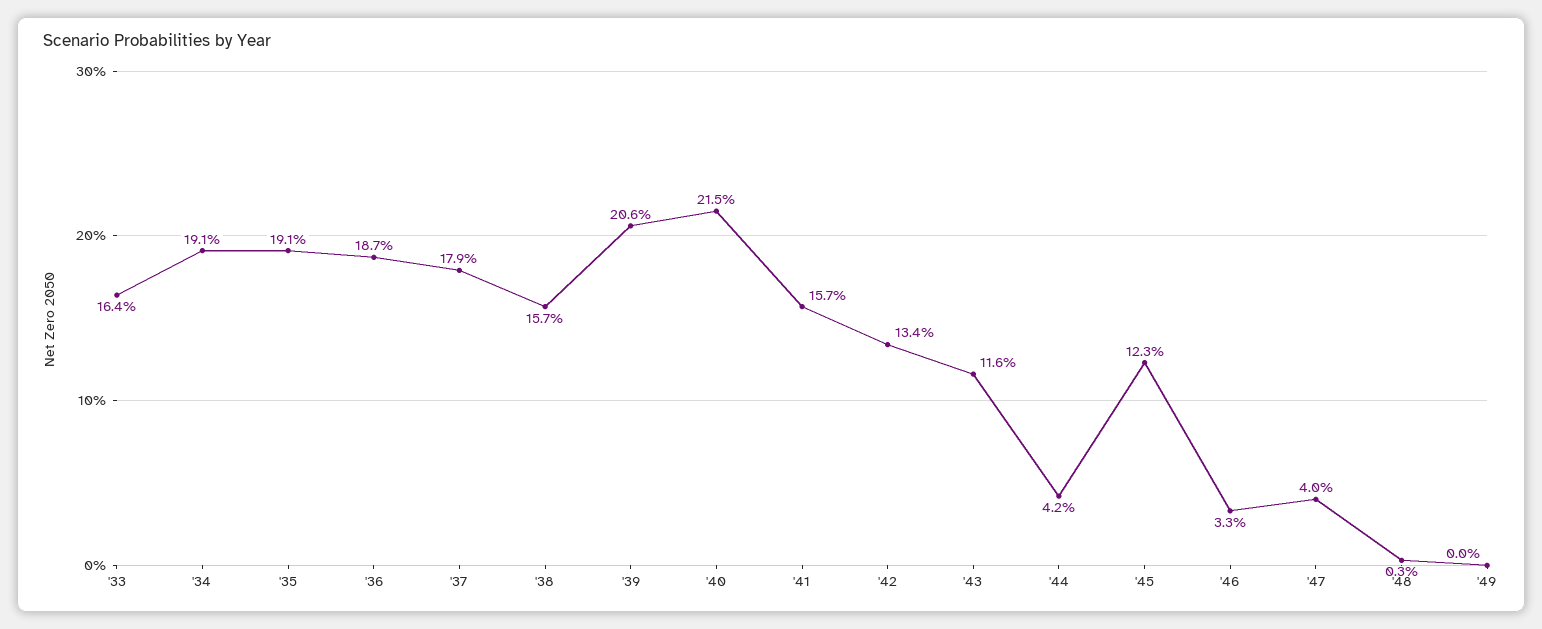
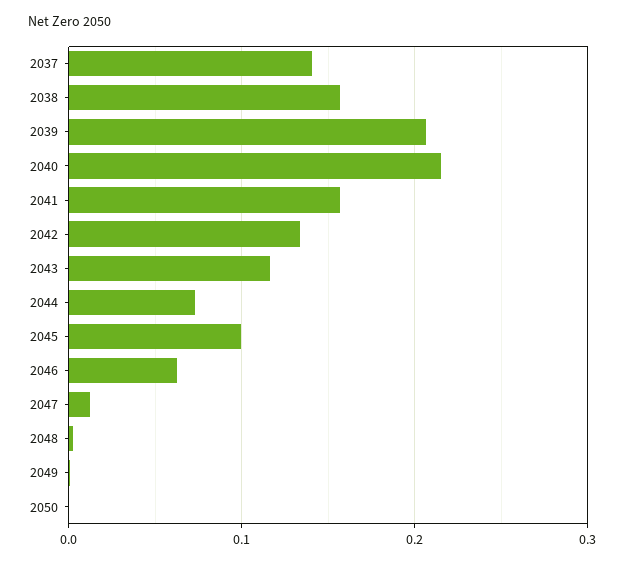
'33: 0.164 -> none
'34: 0.191 -> none
'35: 0.191 -> none
'36: 0.187 -> none
'37: 0.179 -> 0.14
'44: 0.042 -> 0.07
'45: 0.123 -> 0.1
'46: 0.033 -> 0.06
'47: 0.04 -> 0.01
2050: none -> 0

